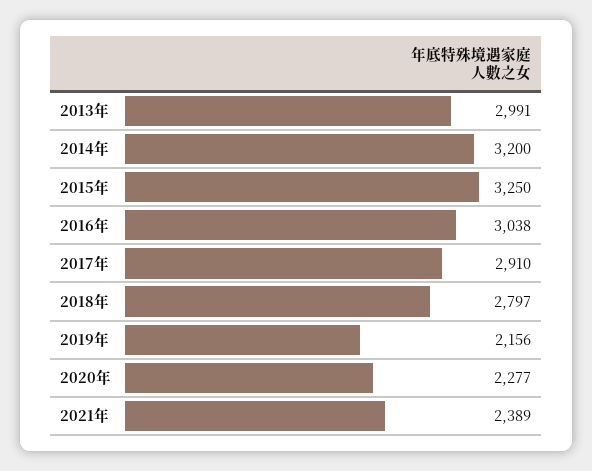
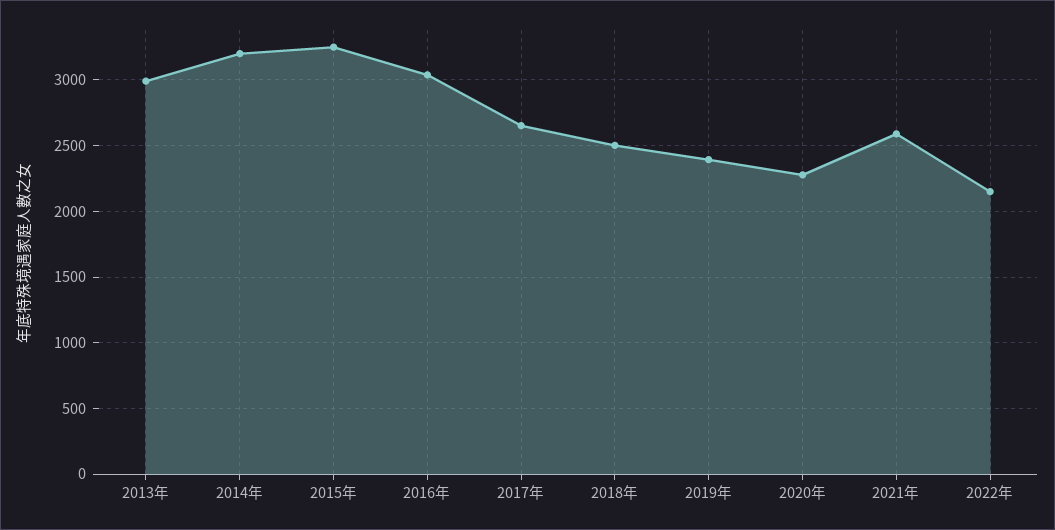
2017年: 2910 -> 2650
2018年: 2797 -> 2500
2019年: 2156 -> 2400
2021年: 2389 -> 2600
2022年: none -> 2150

